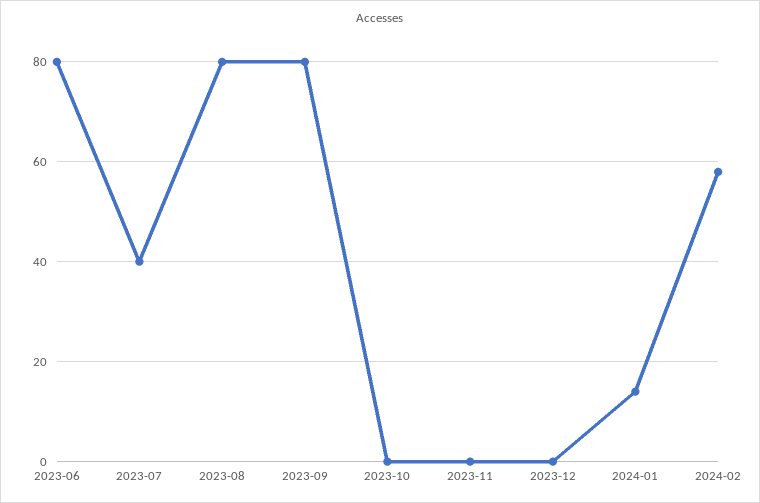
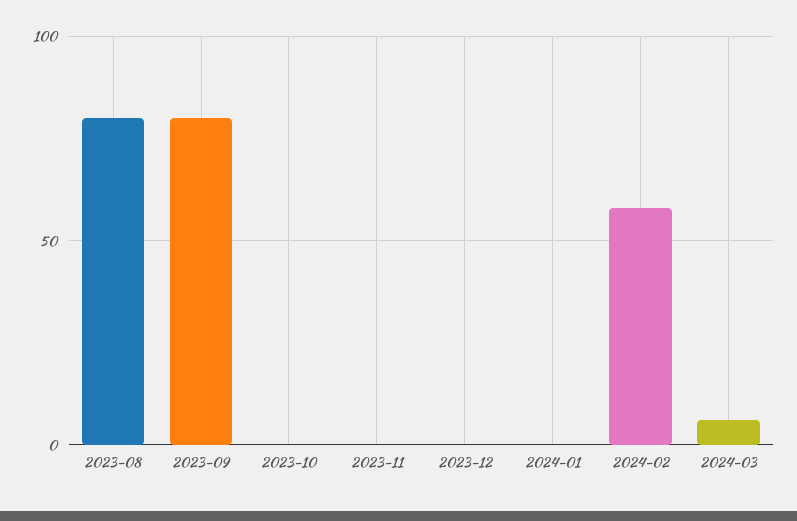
2023-06: 80 -> none
2023-07: 40 -> none
2024-01: 15 -> 0
2024-03: none -> 5

